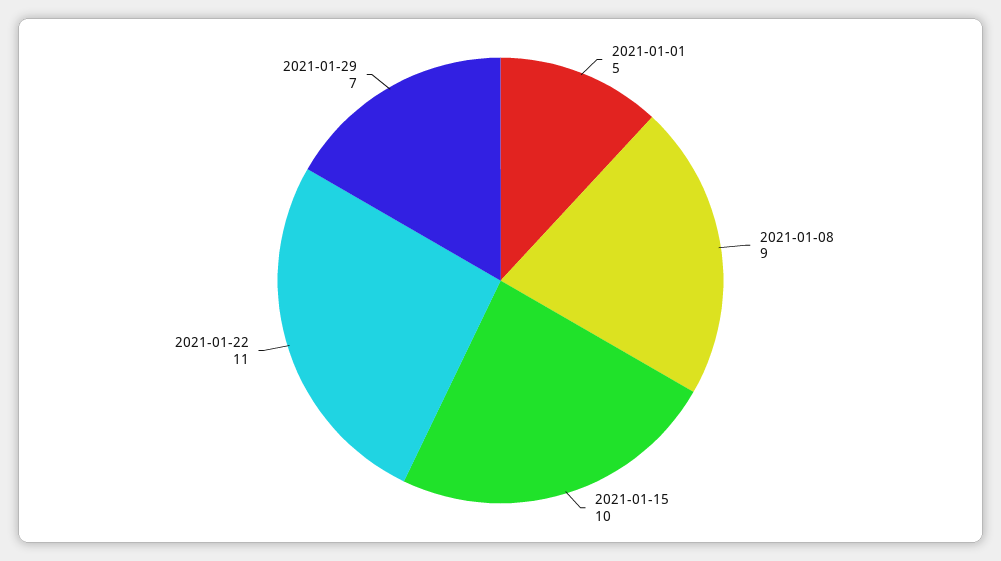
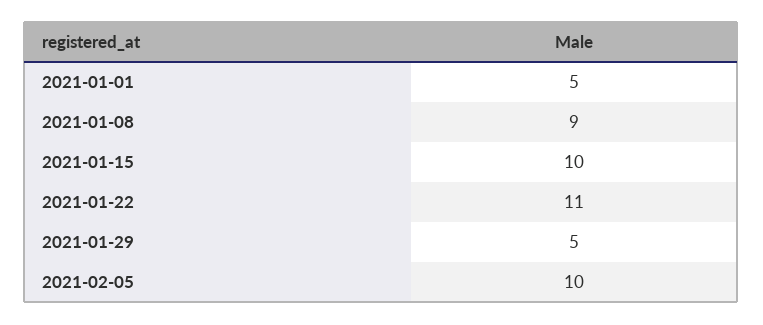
2021-01-29: 7 -> 5
2021-02-05: none -> 10

